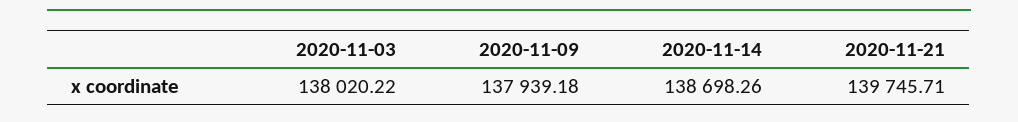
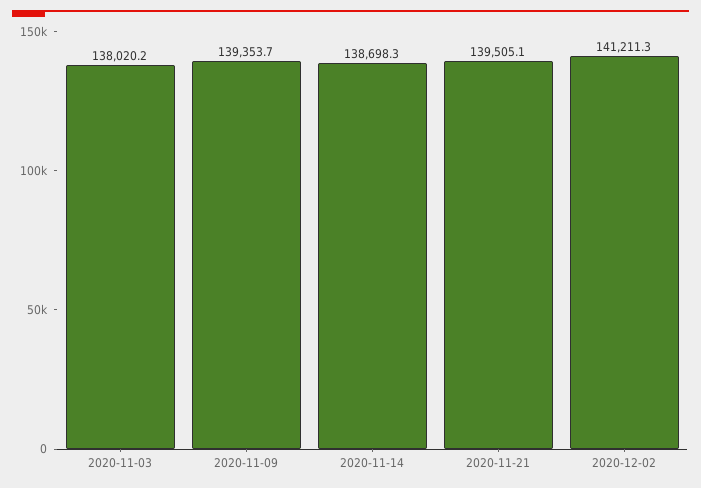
2020-11-09: 137939.18 -> 139353.7
2020-11-21: 139745.71 -> 139505.1
2020-12-02: none -> 141211.3

